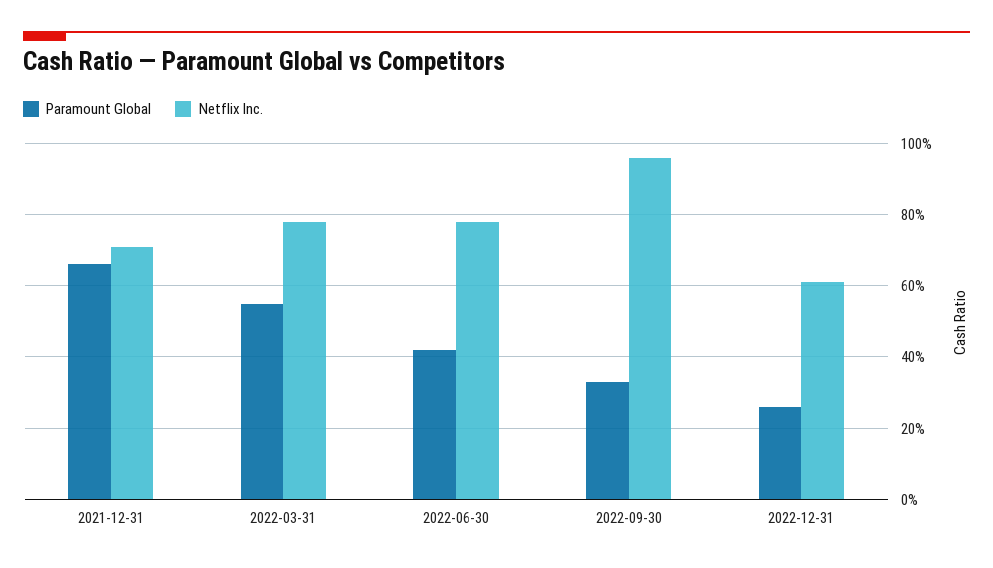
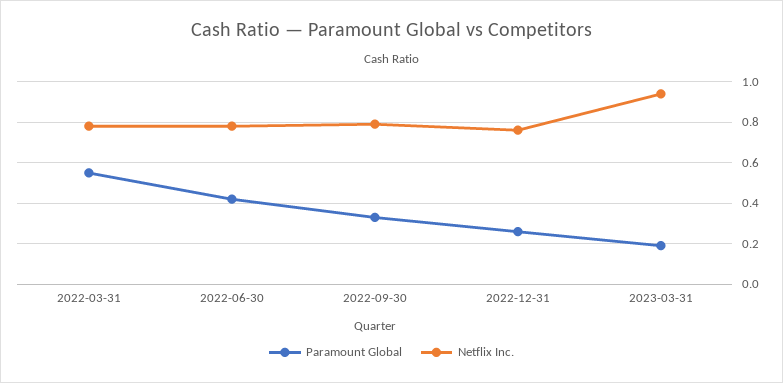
Paramount Global, 2021-12-31: 0.65 -> none
Netflix Inc., 2021-12-31: 0.7 -> none
Netflix Inc., 2022-09-30: 0.95 -> 0.8
Netflix Inc., 2022-12-31: 0.6 -> 0.75
Paramount Global, 2023-03-31: none -> 0.2
Netflix Inc., 2023-03-31: none -> 0.95

